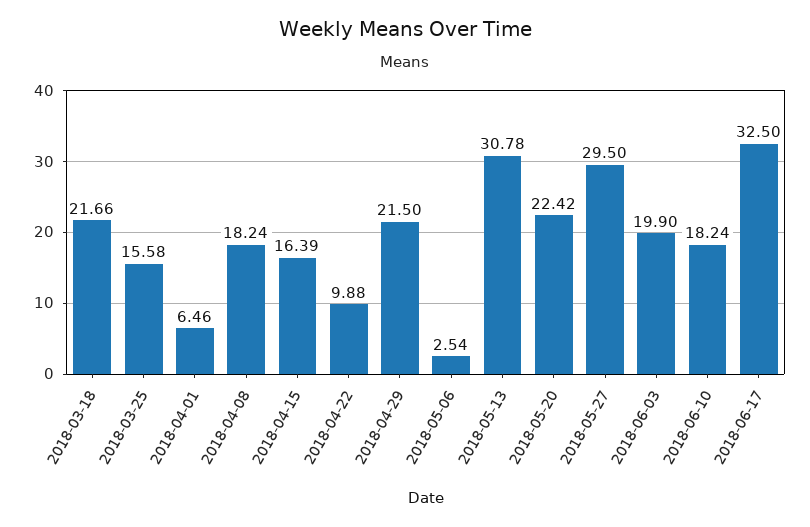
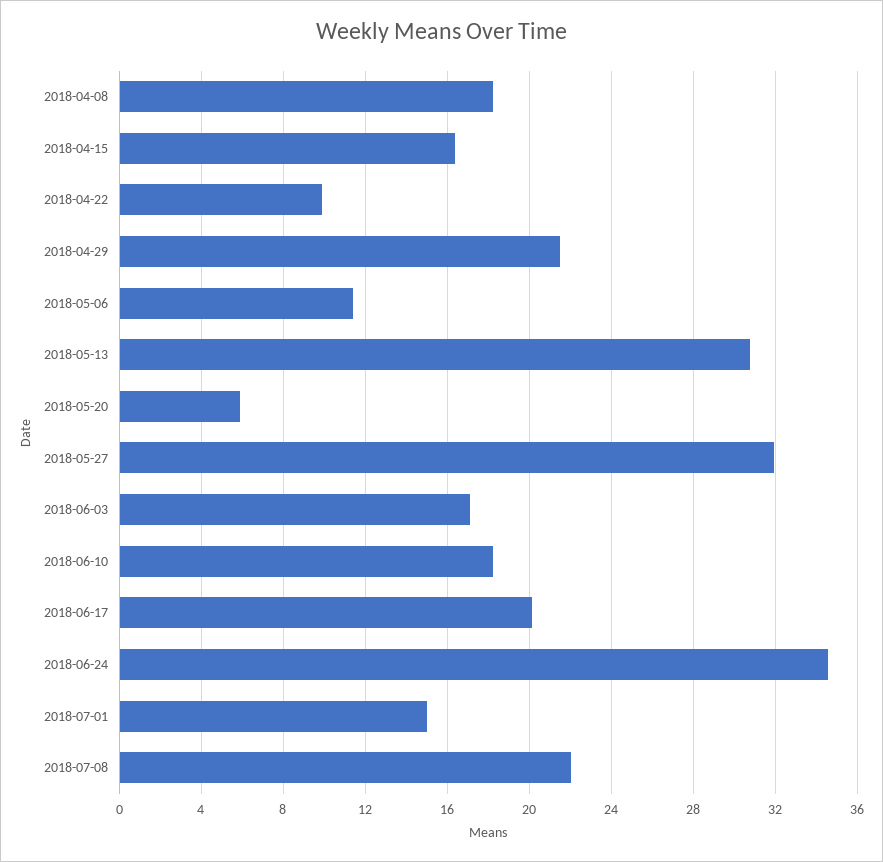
2018-03-18: 21.66 -> none
2018-03-25: 15.58 -> none
2018-04-01: 6.46 -> none
2018-05-06: 2.54 -> 11.5
2018-05-20: 22.42 -> 6
2018-05-27: 29.5 -> 32
2018-06-03: 19.9 -> 17
2018-06-17: 32.5 -> 20
2018-06-24: none -> 34.5
2018-07-01: none -> 15
2018-07-08: none -> 22

